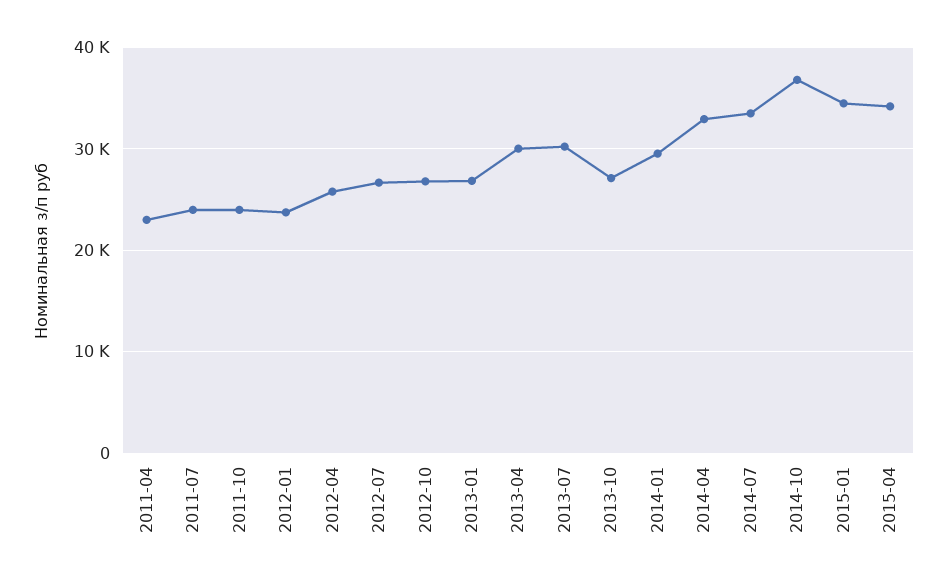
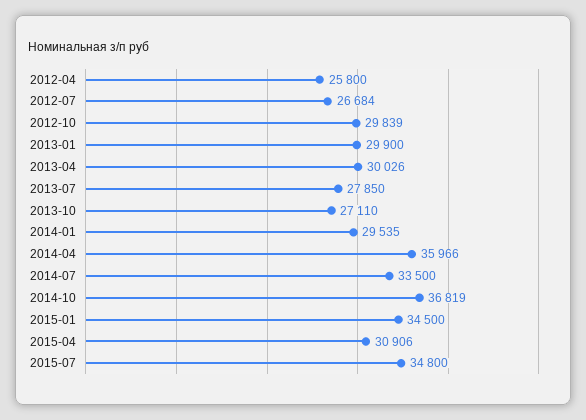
2011-04: 23000 -> none
2011-07: 24000 -> none
2011-10: 24000 -> none
2012-01: 24000 -> none
2012-10: 27000 -> 29839
2013-01: 27000 -> 29900
2013-07: 30000 -> 27850
2014-04: 33000 -> 35966
2015-04: 34000 -> 30906
2015-07: none -> 34800

